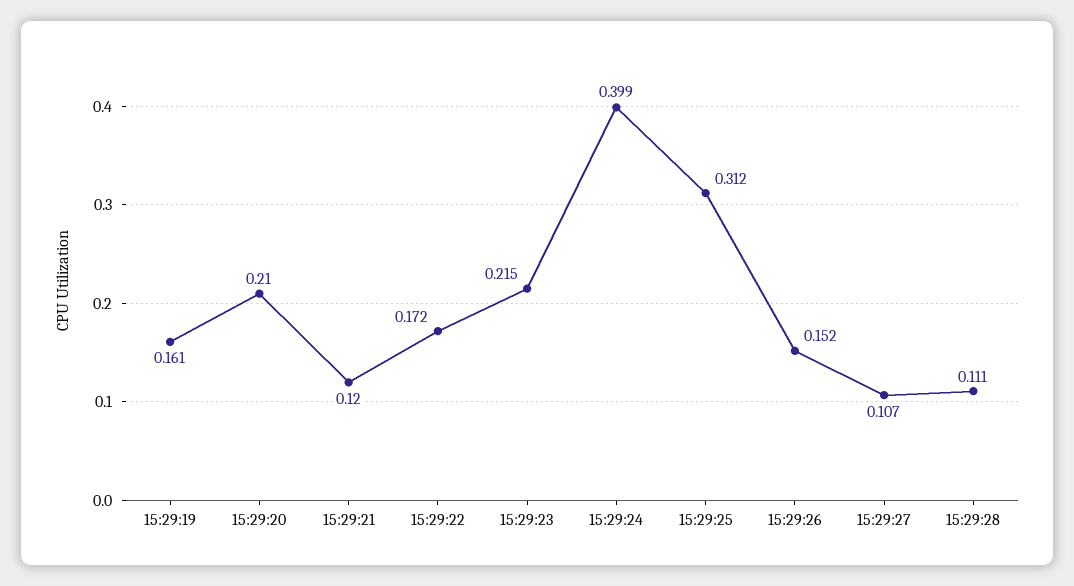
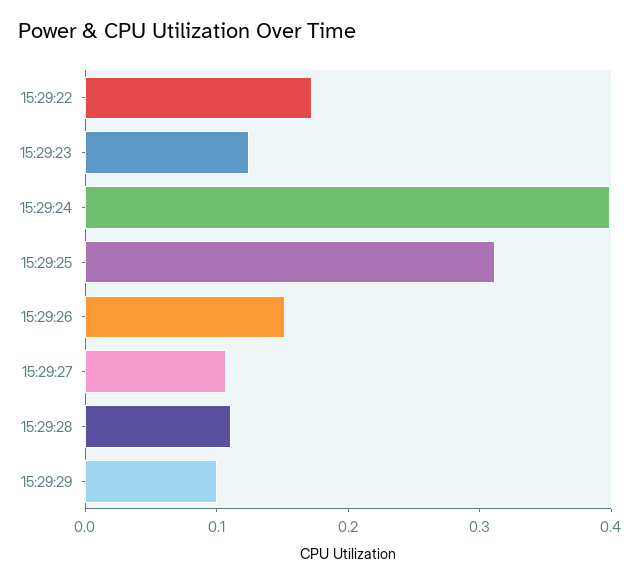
15:29:19: 0.161 -> none
15:29:20: 0.21 -> none
15:29:21: 0.12 -> none
15:29:23: 0.215 -> 0.12
15:29:29: none -> 0.1

